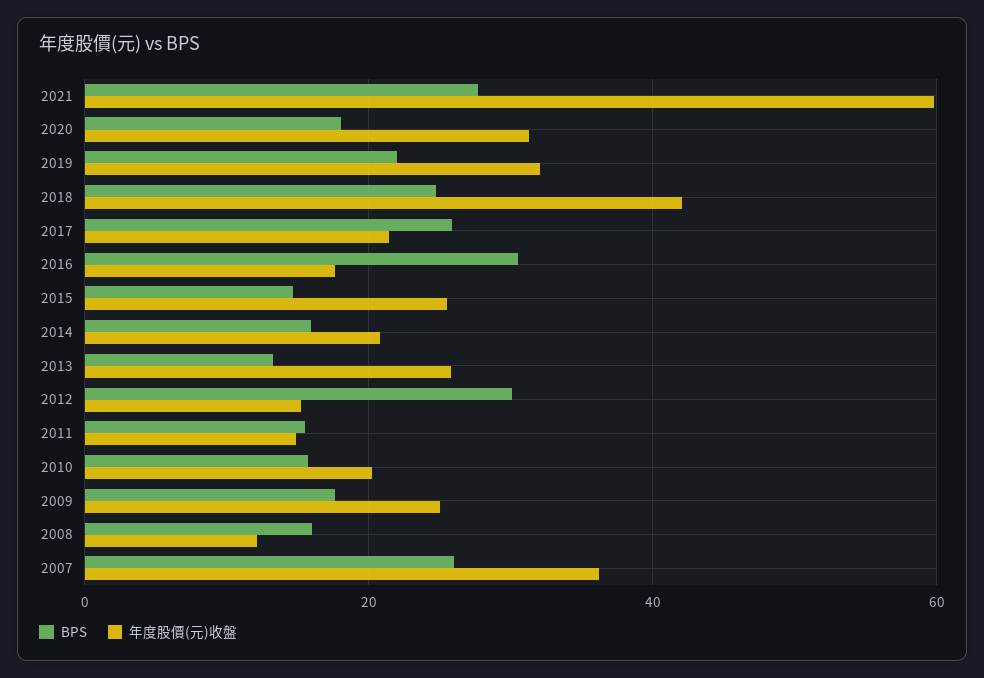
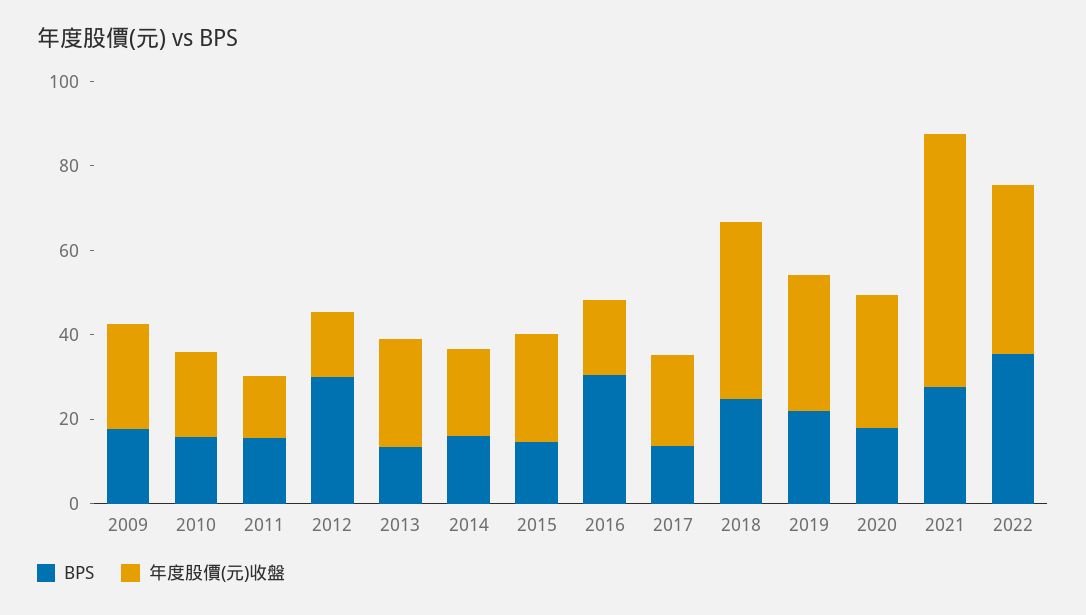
BPS, 2017: 26 -> 15
BPS, 2008: 16 -> none
年度股價(元)收盤, 2008: 12 -> none
BPS, 2007: 26 -> none
年度股價(元)收盤, 2007: 36 -> none
BPS, 2022: none -> 35
年度股價(元)收盤, 2022: none -> 40

